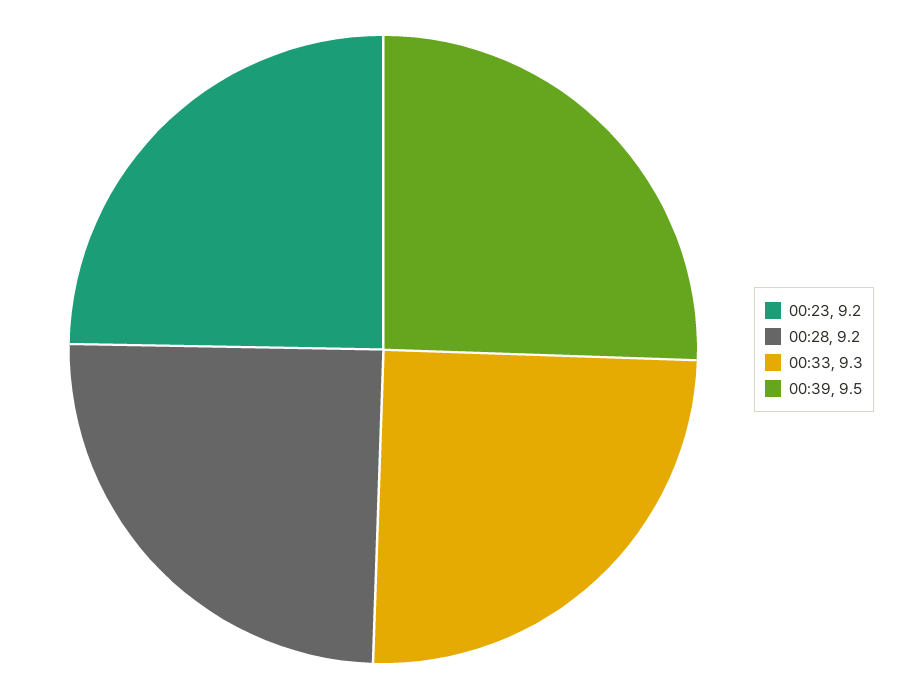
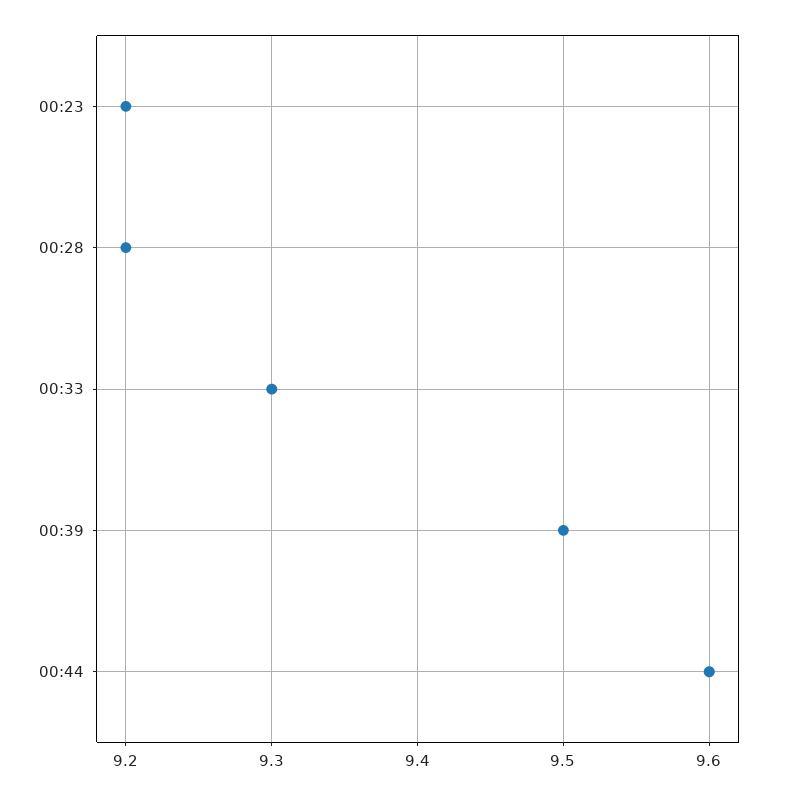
00:44: none -> 9.6

